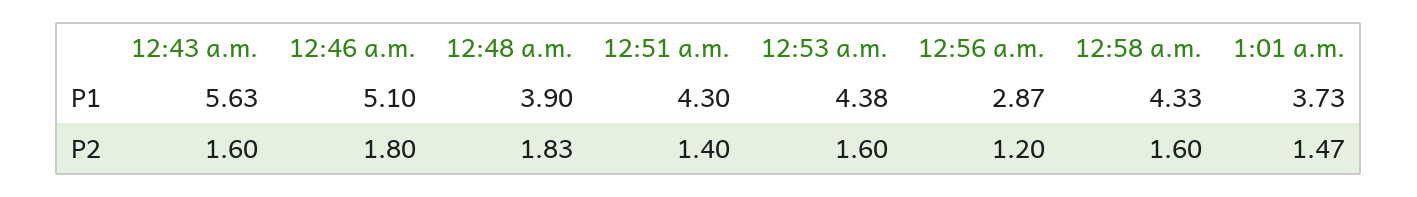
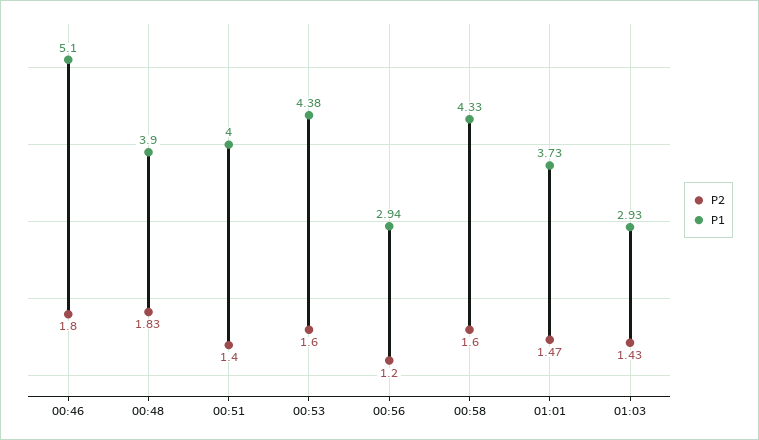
P1, 12:43 a.m.: 5.63 -> none
P1, 12:51 a.m.: 4.3 -> 4
P1, 12:56 a.m.: 2.87 -> 2.94
P2, 12:43 a.m.: 1.6 -> none
P2, 01:03: none -> 1.43
P1, 01:03: none -> 2.93

